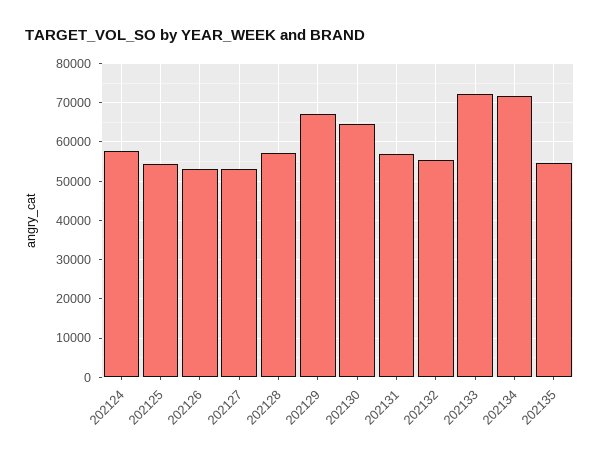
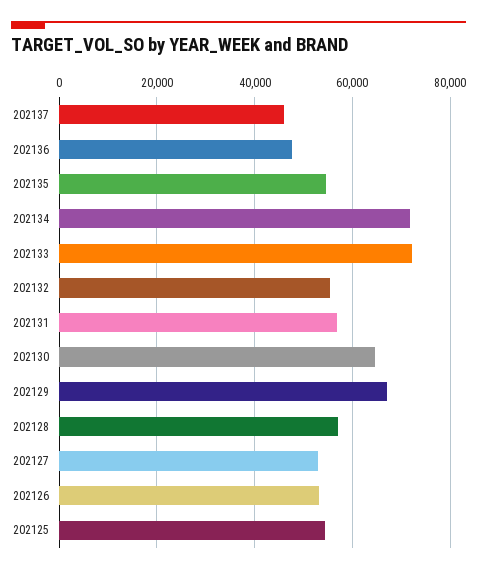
202124: 58000 -> none
202137: none -> 46000
202136: none -> 48000

